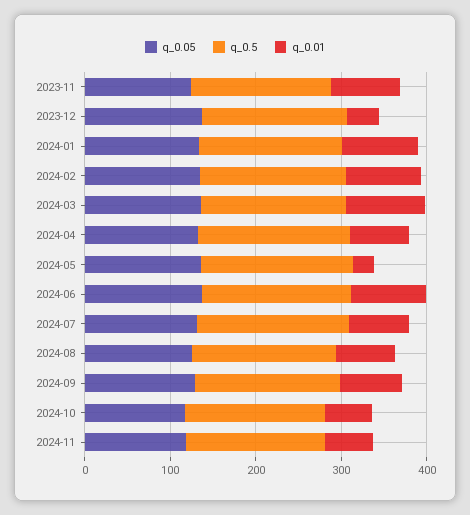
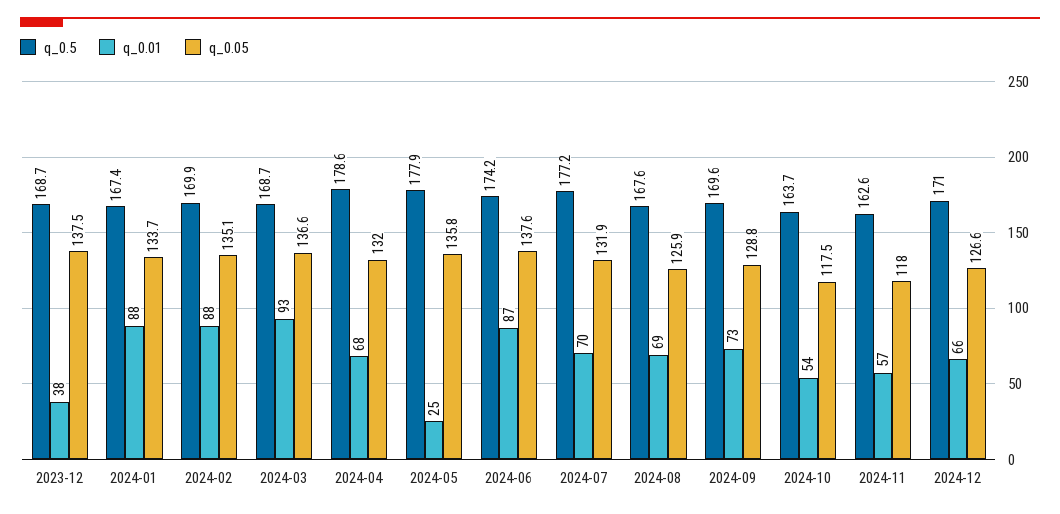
q_0.05, 2023-11: 120 -> none
q_0.5, 2023-11: 160 -> none
q_0.01, 2023-11: 80 -> none
q_0.5, 2024-12: none -> 171
q_0.01, 2024-12: none -> 66
q_0.05, 2024-12: none -> 126.6

